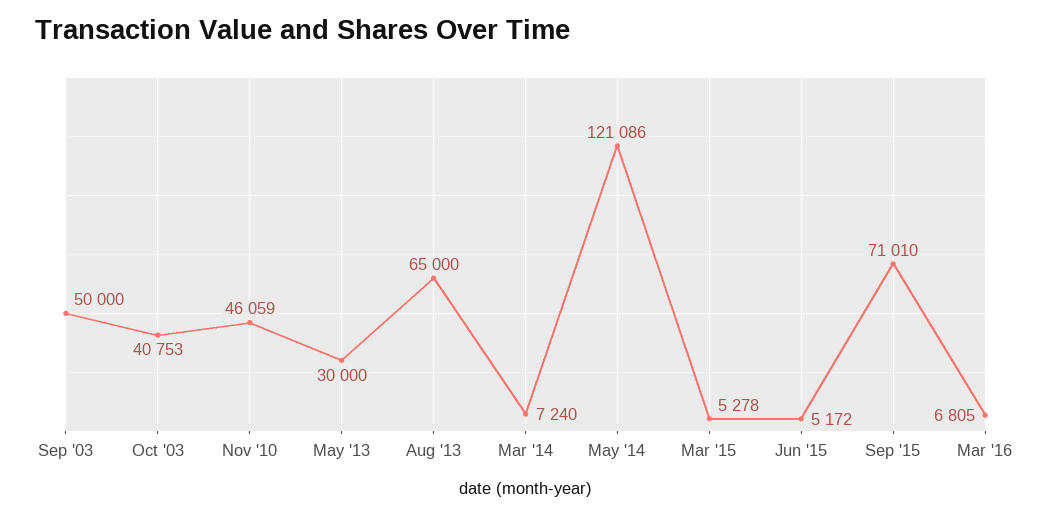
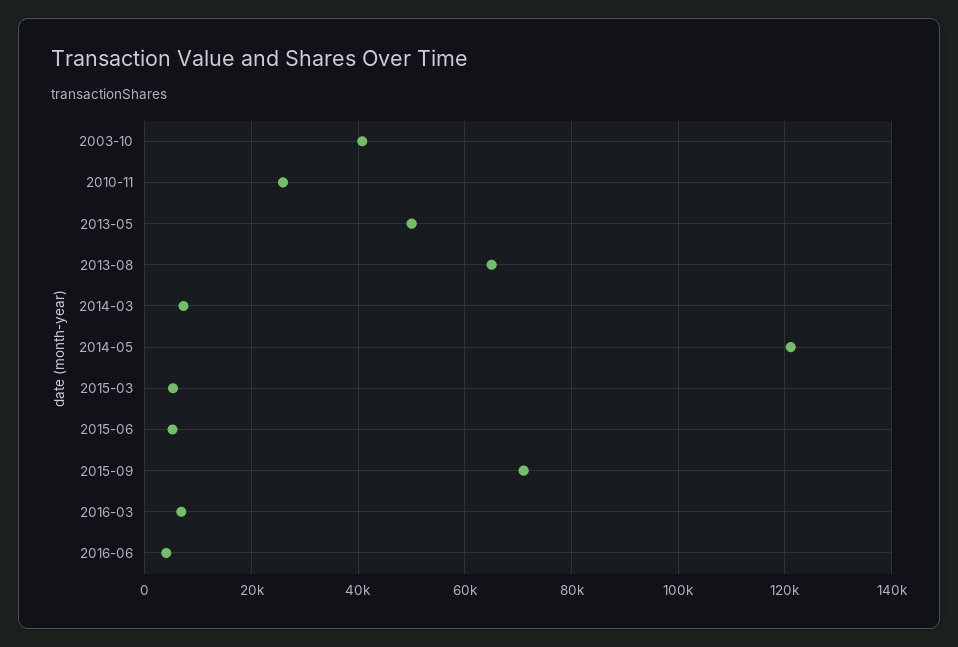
Sep '03: 50000 -> none
Nov '10: 46059 -> 26000
May '13: 30000 -> 50000
2016-06: none -> 4000

